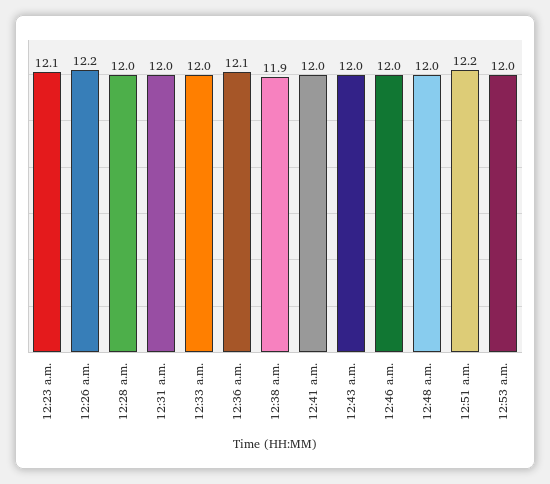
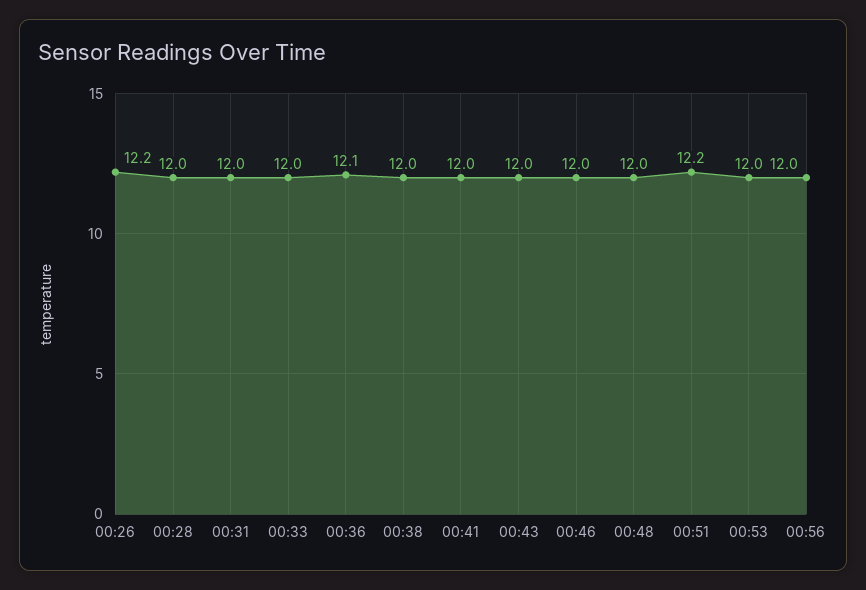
12:23 a.m.: 12.1 -> none
12:38 a.m.: 11.9 -> 12
00:56: none -> 12

